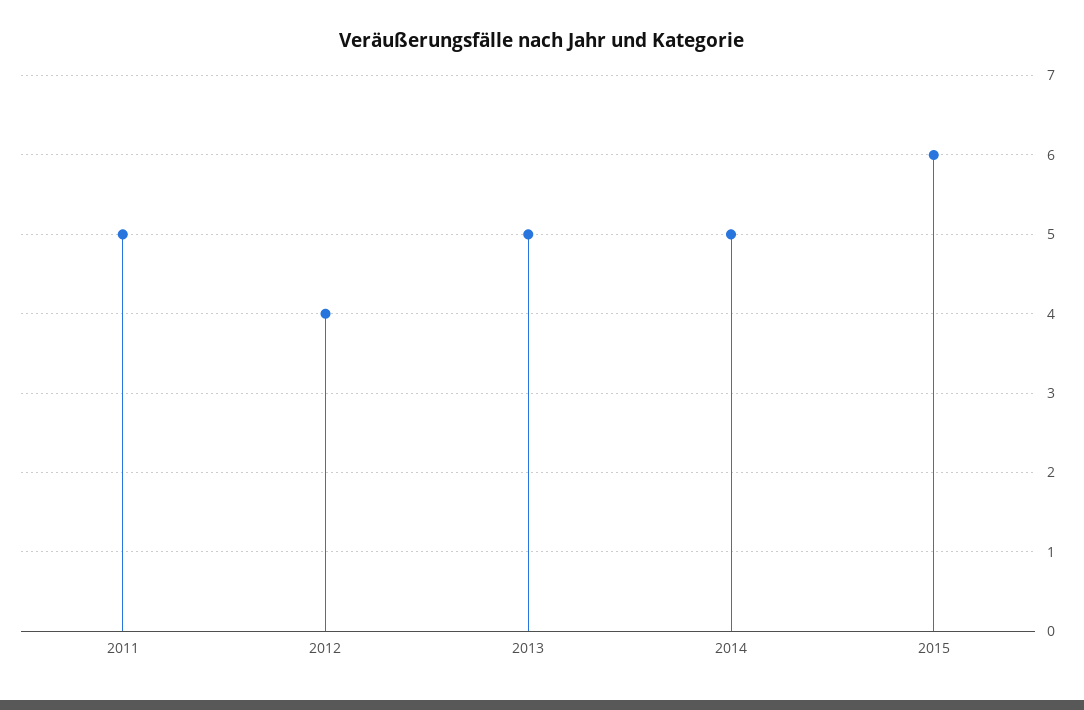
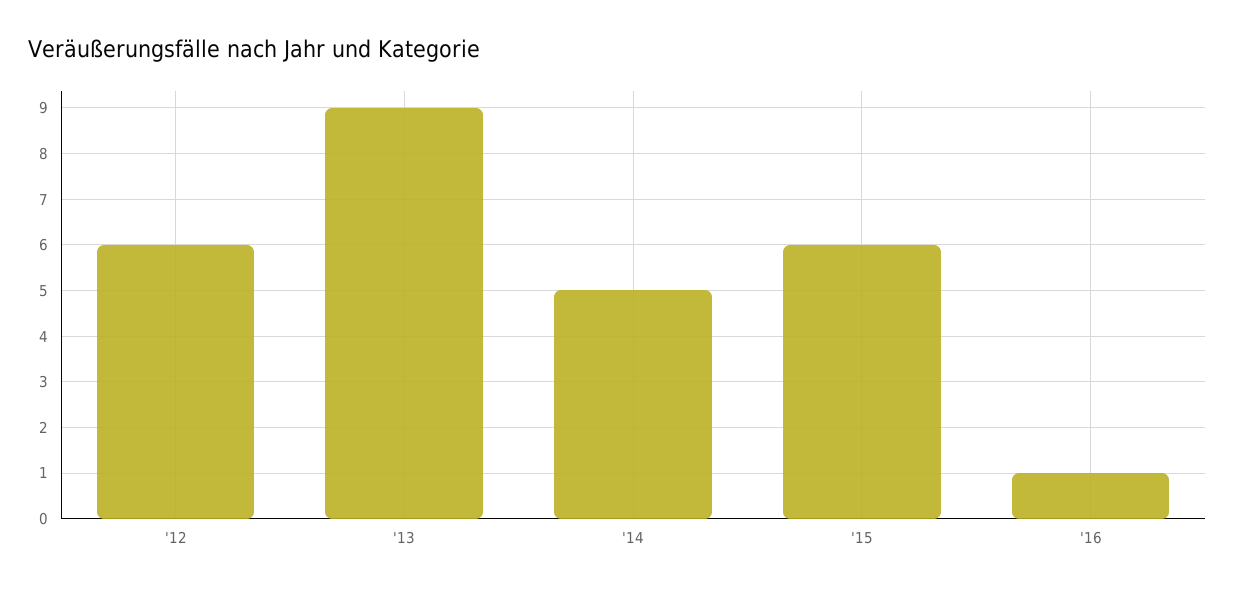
2011: 5 -> none
2012: 4 -> 6
2013: 5 -> 9
'16: none -> 1

